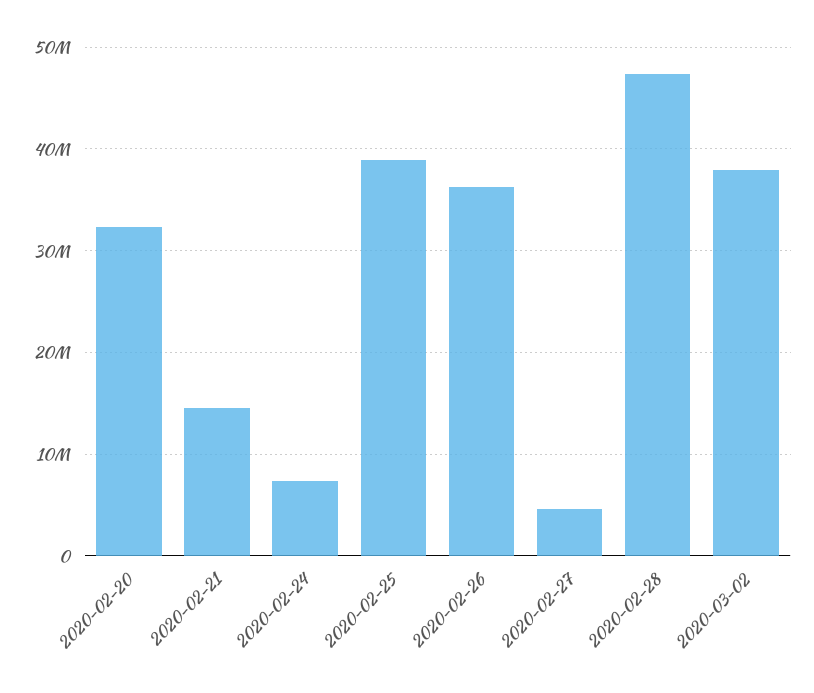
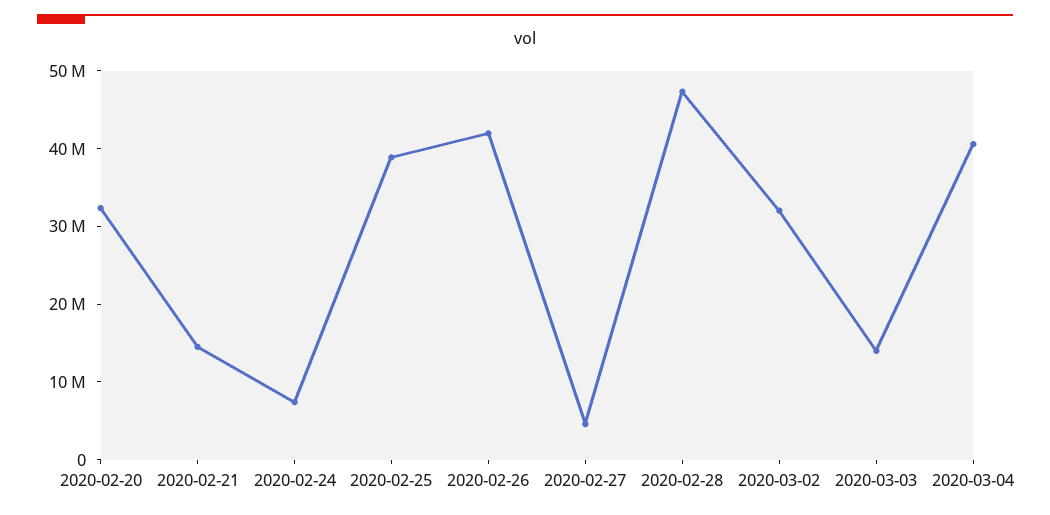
2020-02-26: 36000000 -> 42000000
2020-03-02: 38000000 -> 32000000
2020-03-03: none -> 14000000
2020-03-04: none -> 40000000

